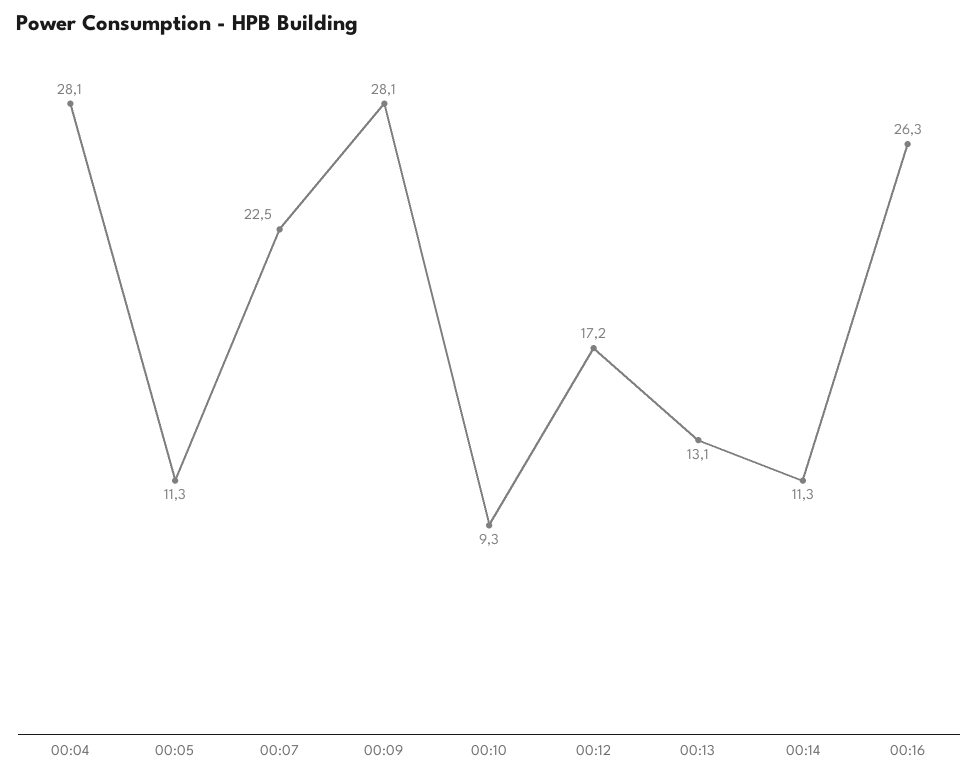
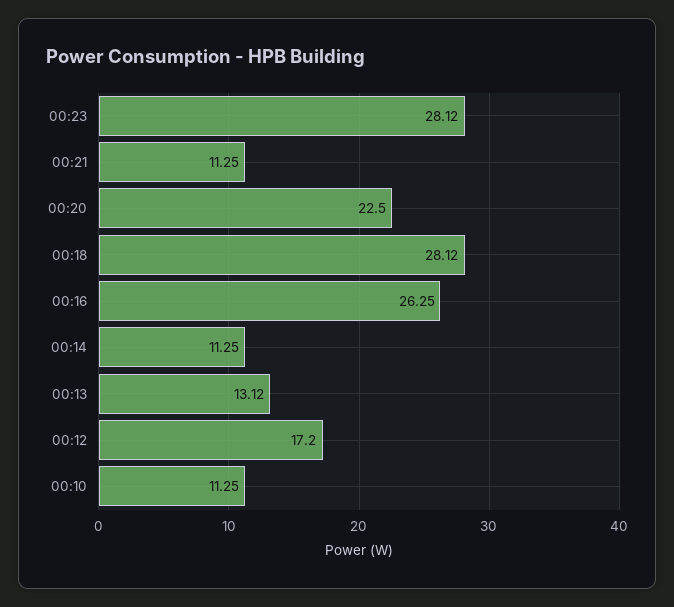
00:04: 28.1 -> none
00:05: 11.3 -> none
00:07: 22.5 -> none
00:09: 28.1 -> none
00:10: 9.3 -> 11.25
00:23: none -> 28.12
00:21: none -> 11.25
00:20: none -> 22.5
00:18: none -> 28.12

